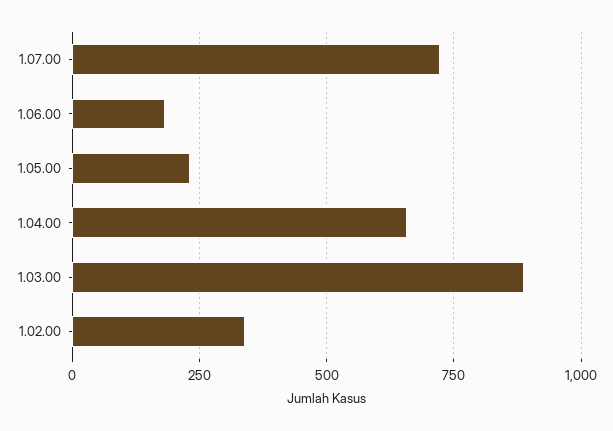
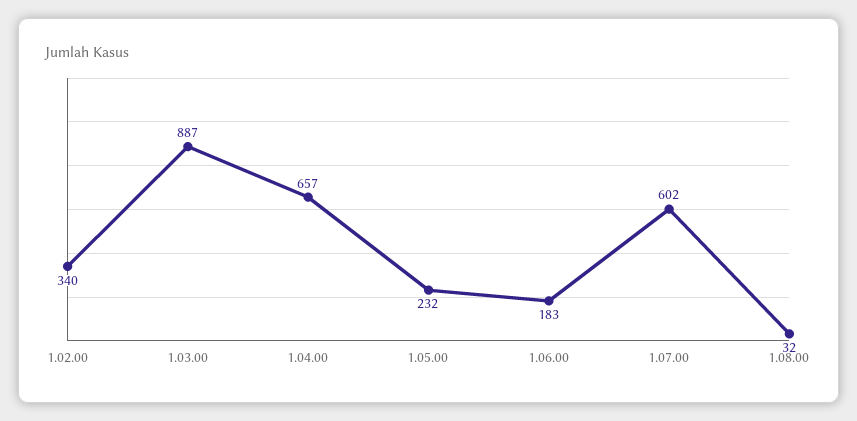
1.07.00: 725 -> 602
1.08.00: none -> 32

